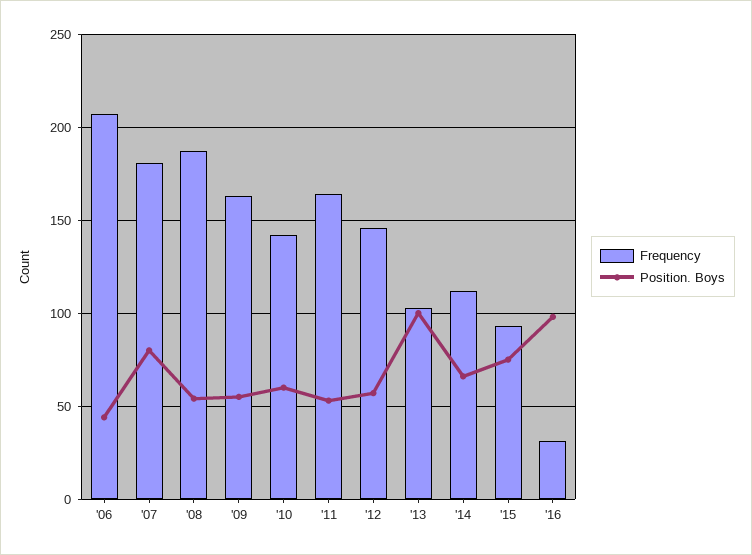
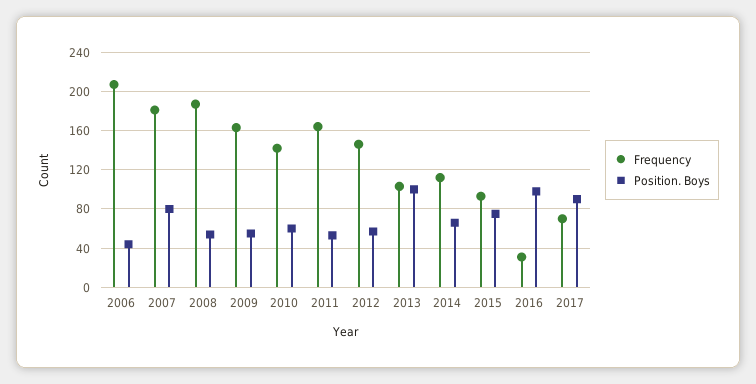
Frequency, 2017: none -> 70
Position. Boys, 2017: none -> 90

